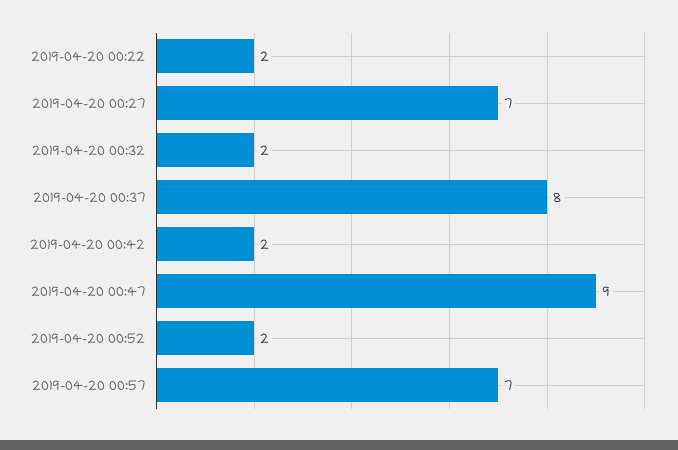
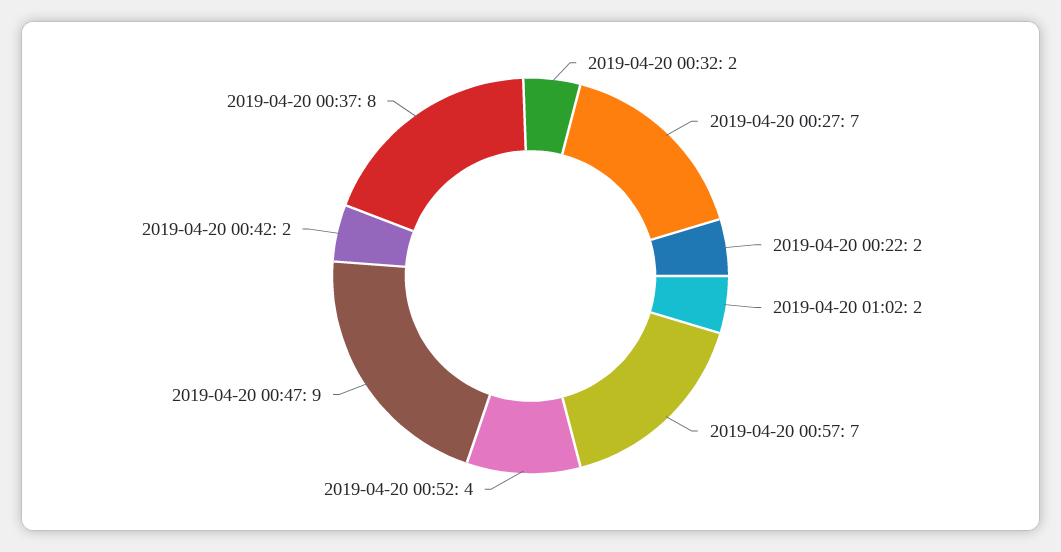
2019-04-20 00:52: 2 -> 4
2019-04-20 01:02: none -> 2

